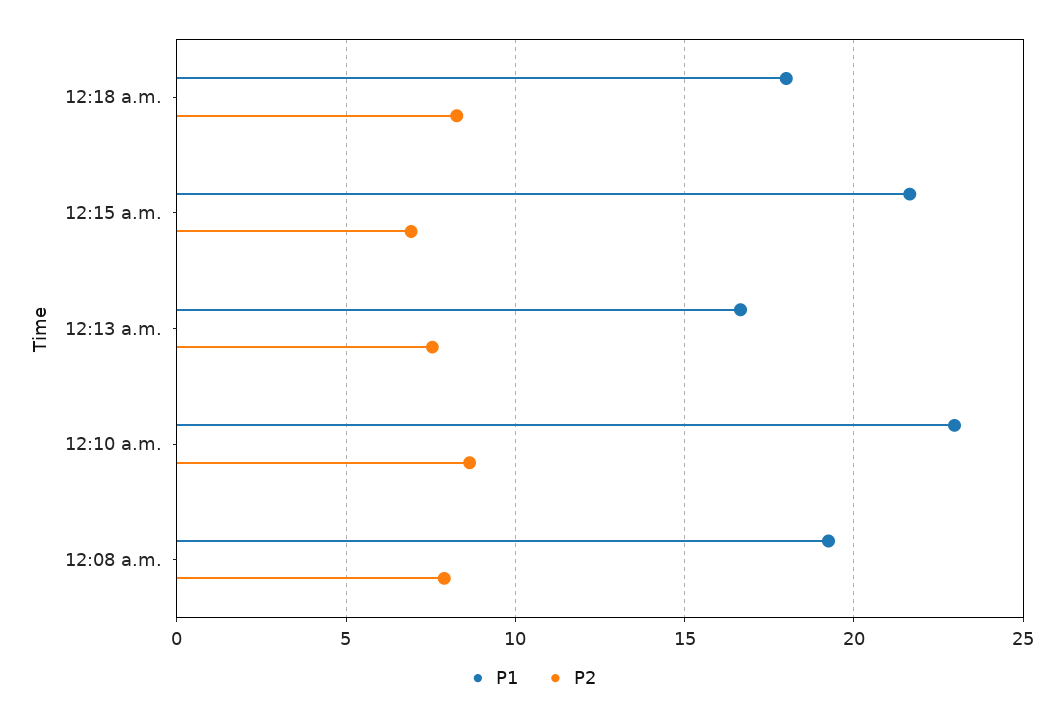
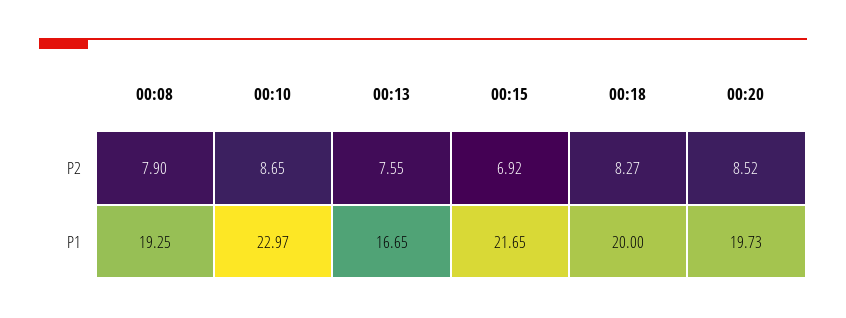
P1, 12:18 a.m.: 18 -> 20
P2, 00:20: none -> 8.52
P1, 00:20: none -> 19.73

